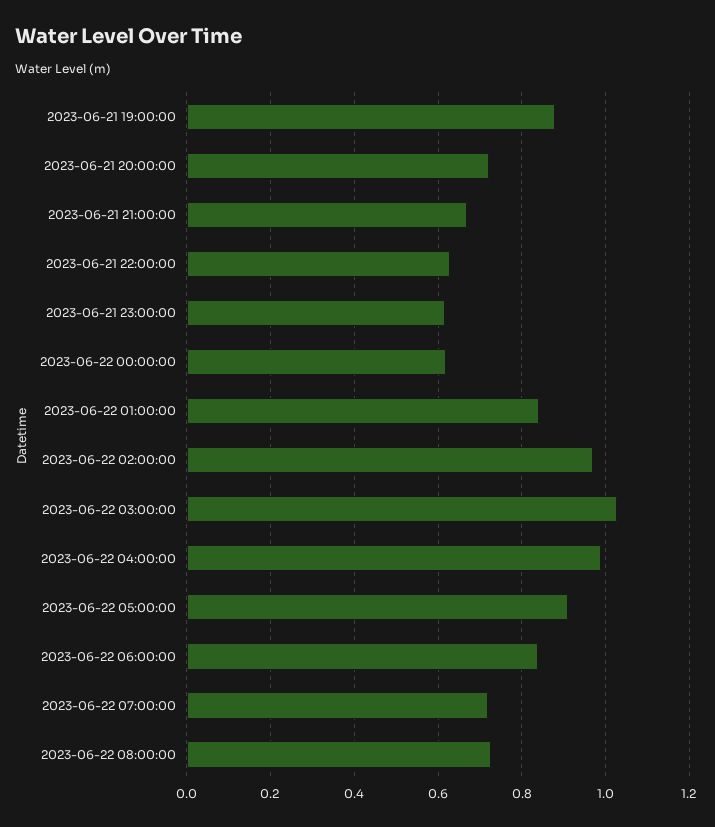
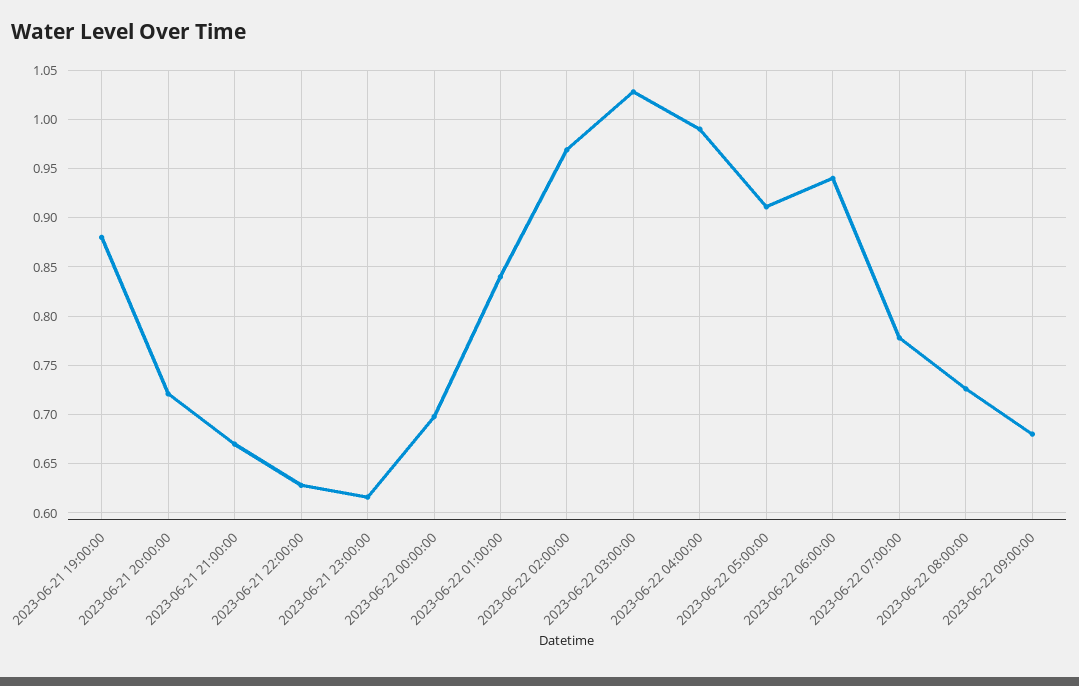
2023-06-22 00:00:00: 0.62 -> 0.7
2023-06-22 06:00:00: 0.84 -> 0.94
2023-06-22 07:00:00: 0.72 -> 0.78
2023-06-22 09:00:00: none -> 0.68

